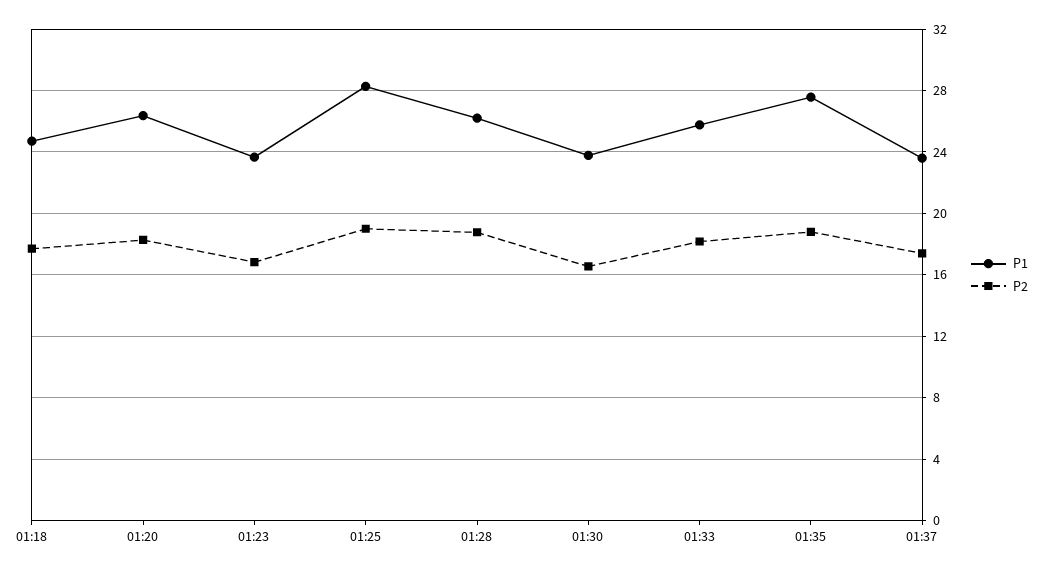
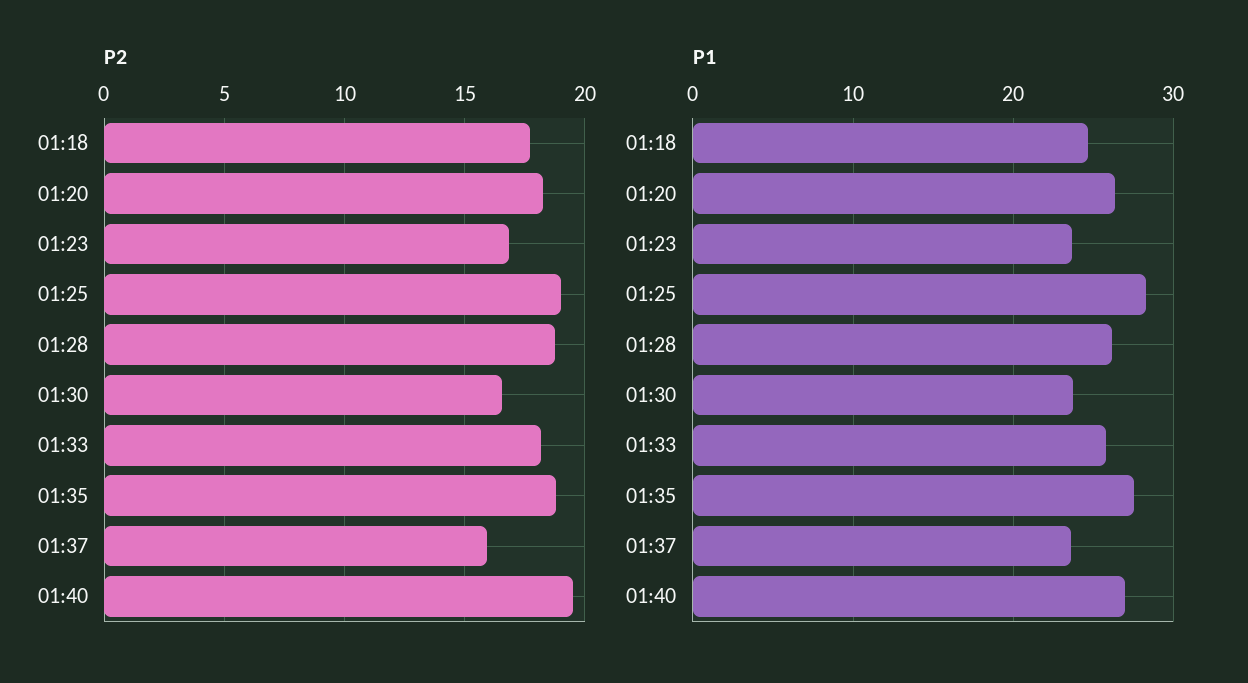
P2, 01:37: 17.5 -> 16
P2, 01:40: none -> 19.5
P1, 01:40: none -> 27

